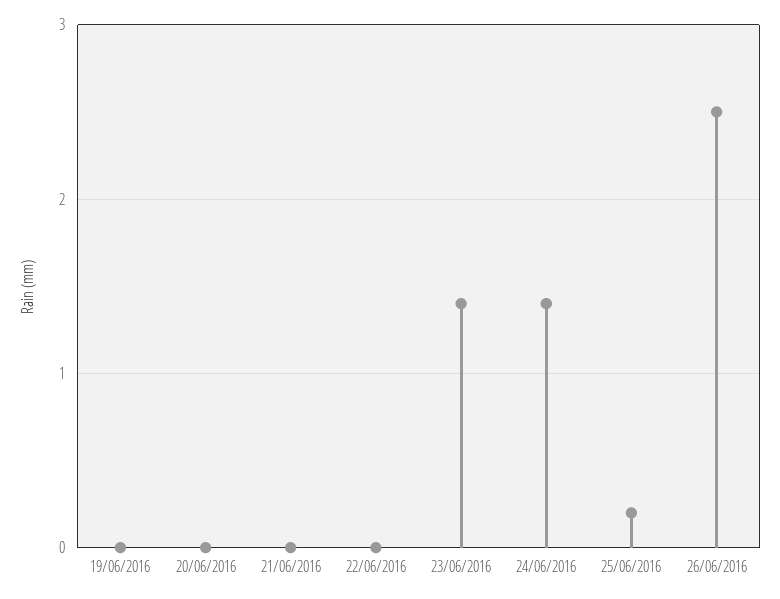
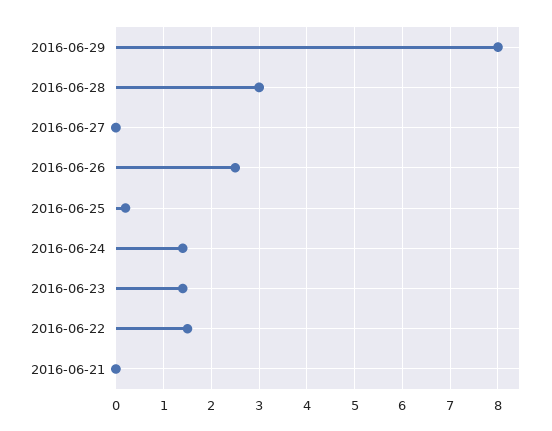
19/06/2016: 0 -> none
20/06/2016: 0 -> none
22/06/2016: 0 -> 1.5
2016-06-29: none -> 8
2016-06-28: none -> 3
2016-06-27: none -> 0

